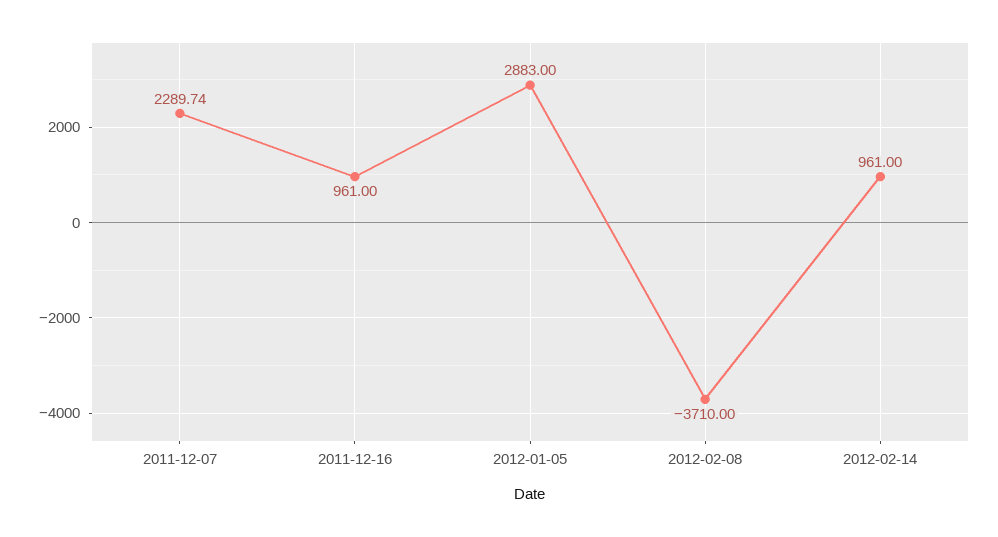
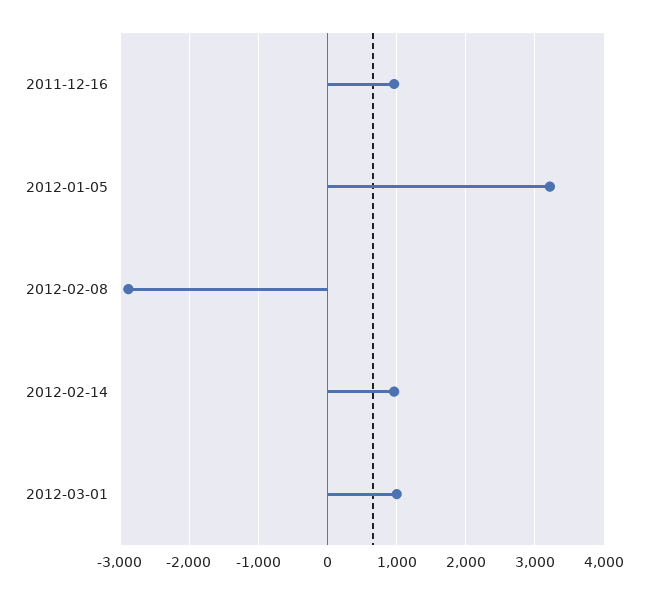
2011-12-07: 2289.74 -> none
2012-01-05: 2883 -> 3200
2012-02-08: -3710 -> -2900
2012-03-01: none -> 1000

